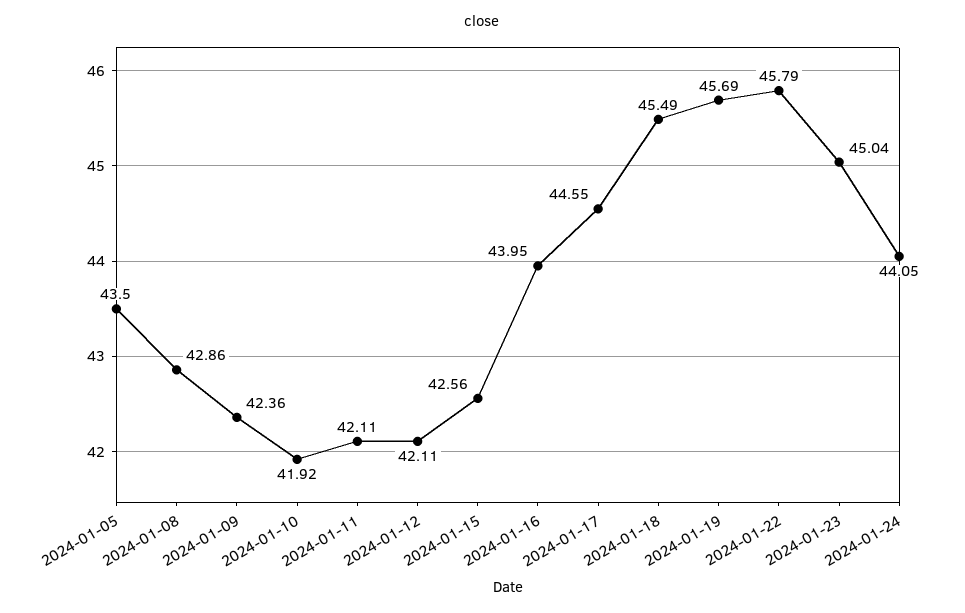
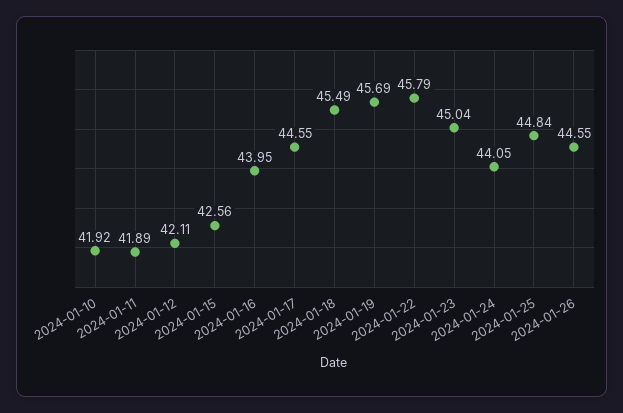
2024-01-05: 43.5 -> none
2024-01-08: 42.86 -> none
2024-01-09: 42.36 -> none
2024-01-11: 42.11 -> 41.89
2024-01-25: none -> 44.84
2024-01-26: none -> 44.55

